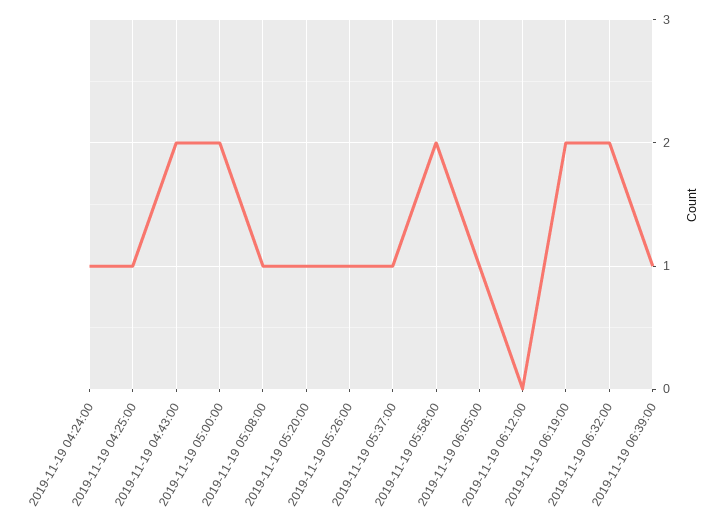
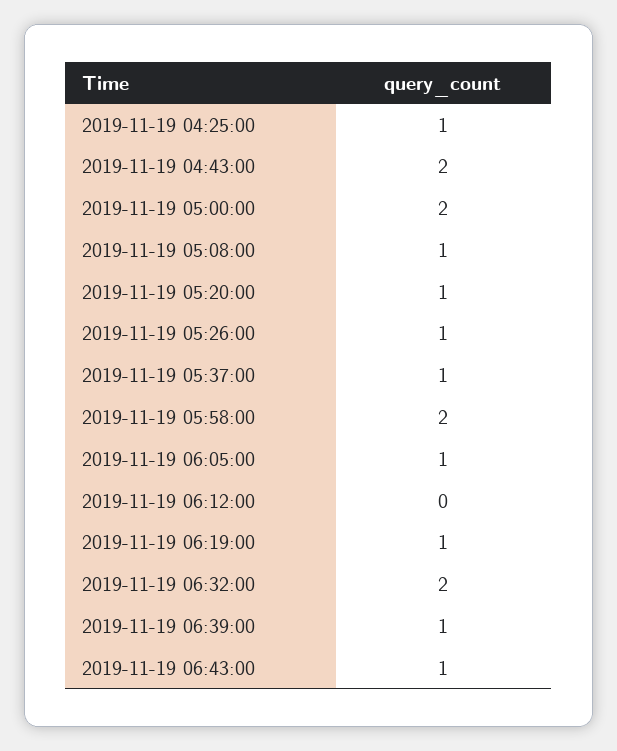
2019-11-19 04:24:00: 1 -> none
2019-11-19 06:19:00: 2 -> 1
2019-11-19 06:43:00: none -> 1

